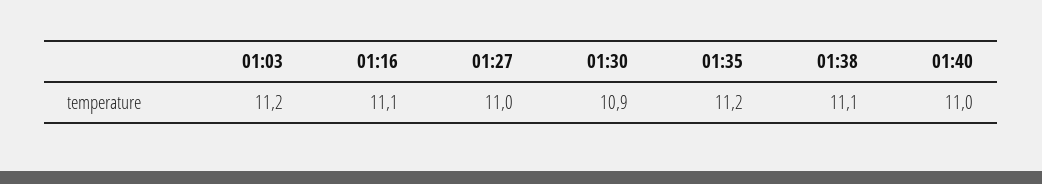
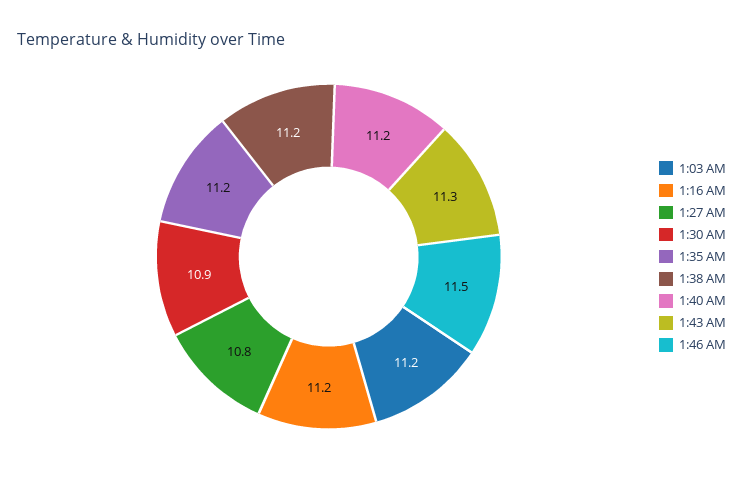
01:16: 11.1 -> 11.2
01:27: 11 -> 10.8
01:38: 11.1 -> 11.2
01:40: 11 -> 11.2
1:43 AM: none -> 11.3
1:46 AM: none -> 11.5

